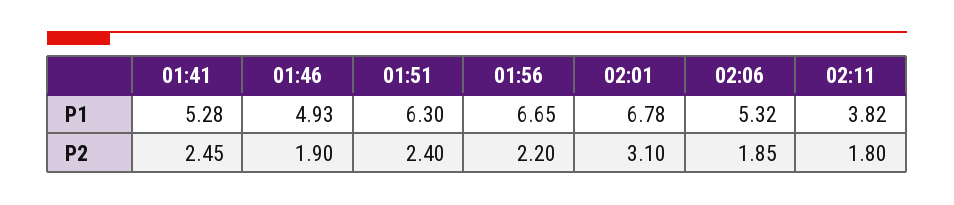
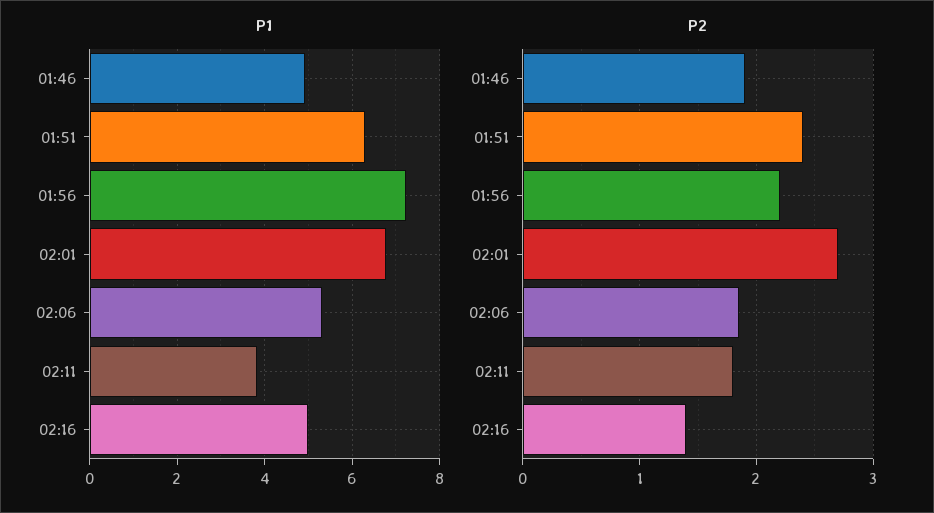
P1, 01:41: 5.28 -> none
P1, 01:56: 6.65 -> 7.2
P2, 01:41: 2.45 -> none
P2, 02:01: 3.1 -> 2.7
P1, 02:16: none -> 5
P2, 02:16: none -> 1.4

